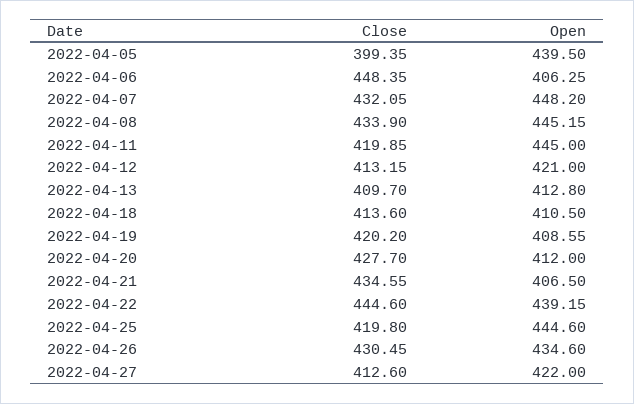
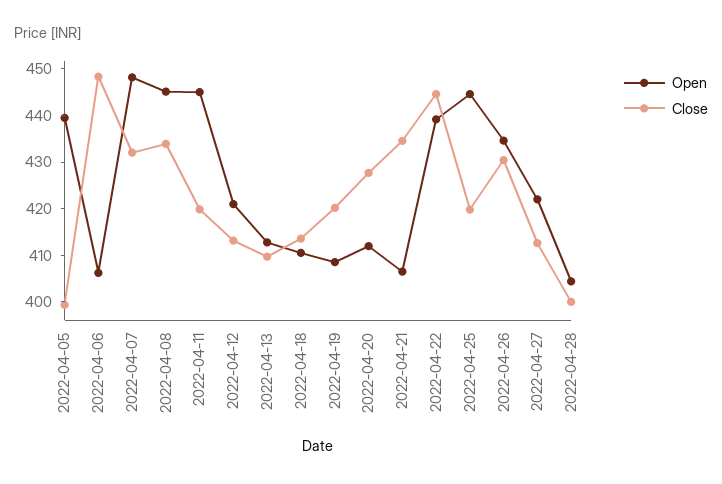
Open, 2022-04-28: none -> 404
Close, 2022-04-28: none -> 400

